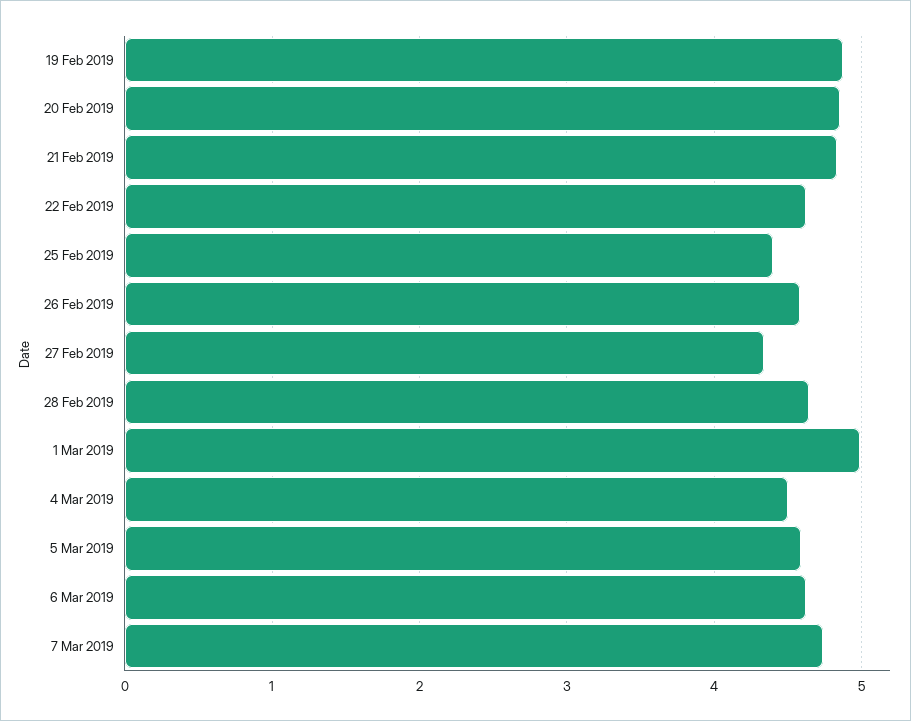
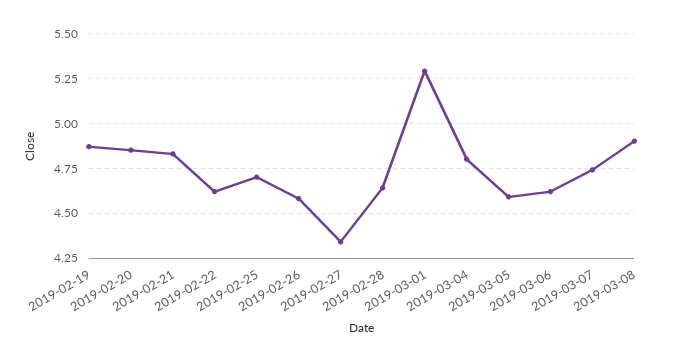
25 Feb 2019: 4.4 -> 4.7
1 Mar 2019: 5 -> 5.3
4 Mar 2019: 4.5 -> 4.8
2019-03-08: none -> 4.9

